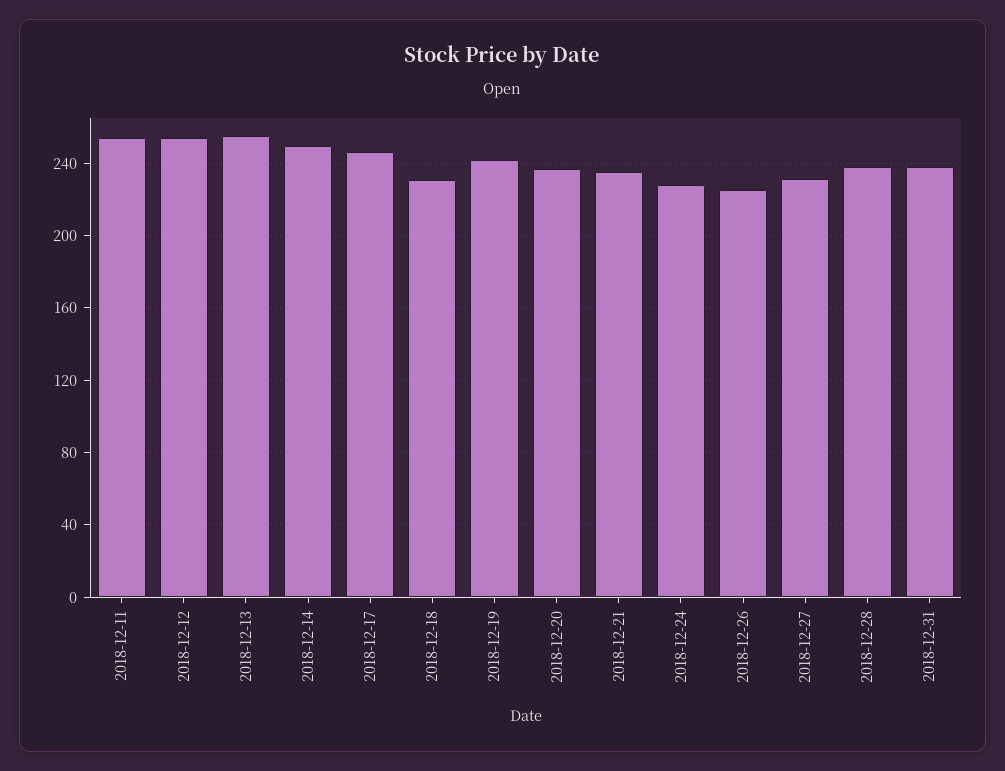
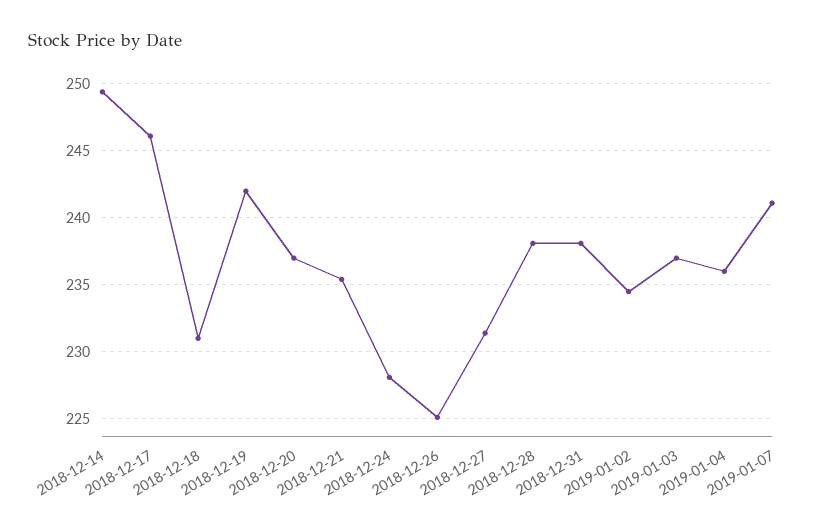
2018-12-11: 255 -> none
2018-12-12: 255 -> none
2018-12-13: 255 -> none
2019-01-02: none -> 234.5
2019-01-03: none -> 237
2019-01-04: none -> 236
2019-01-07: none -> 241

